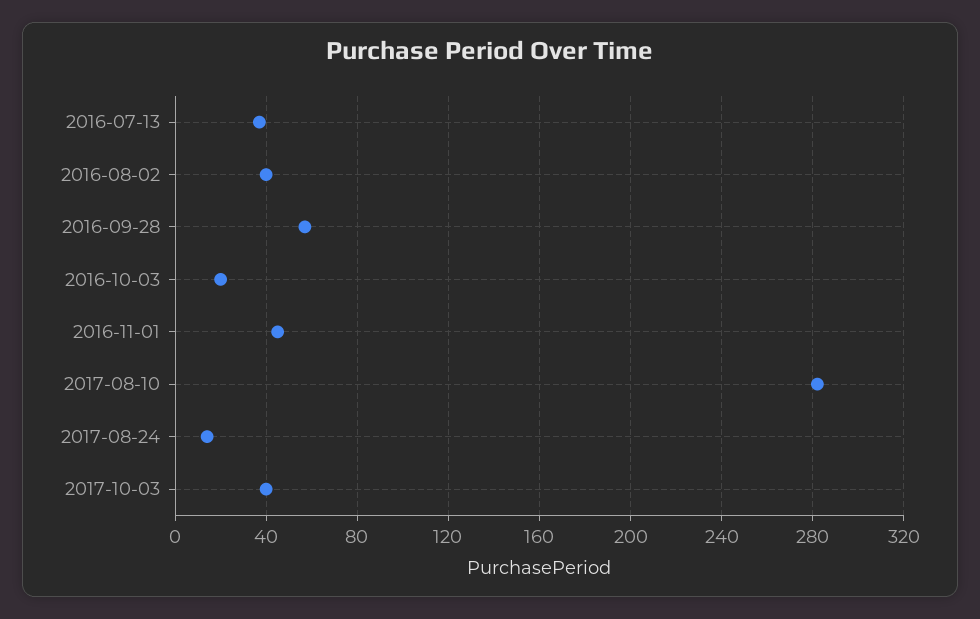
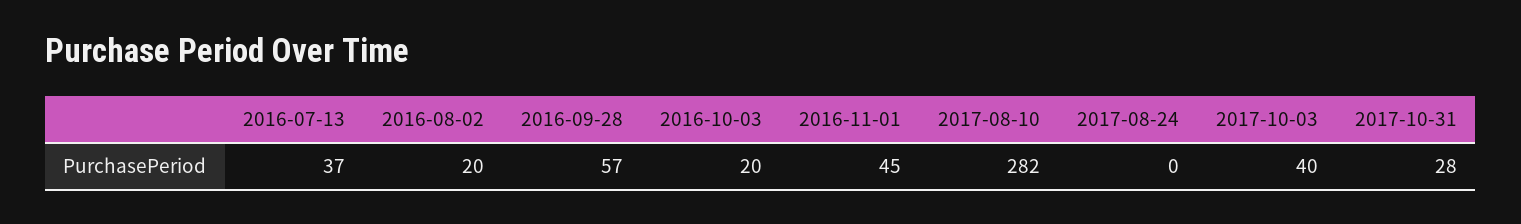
2016-08-02: 40 -> 20
2017-08-24: 15 -> 0
2017-10-31: none -> 28

